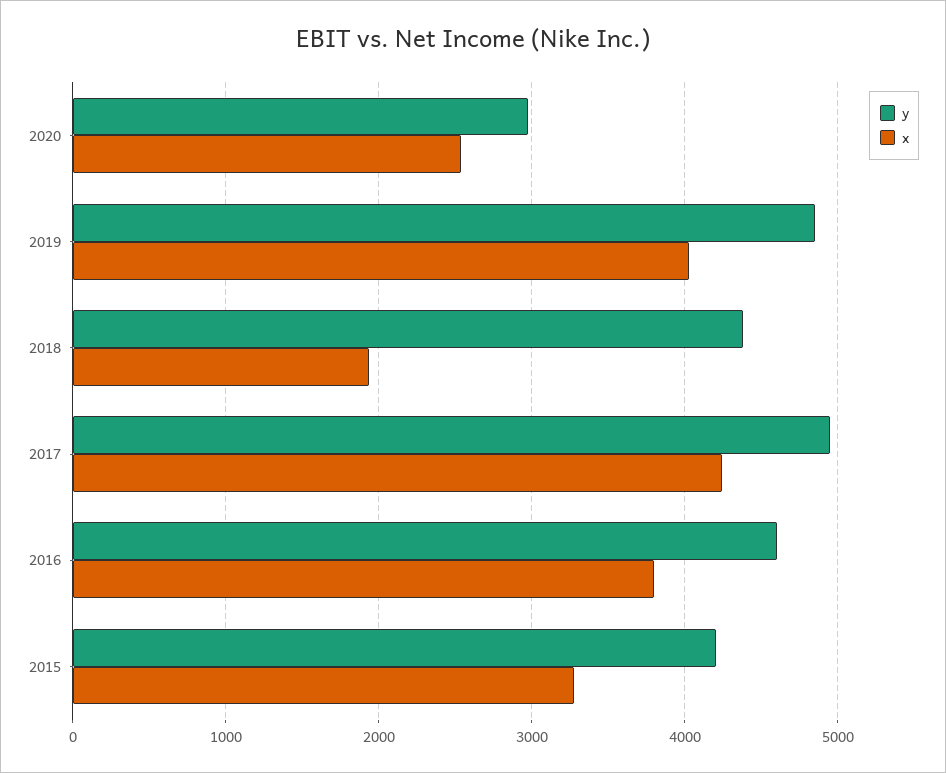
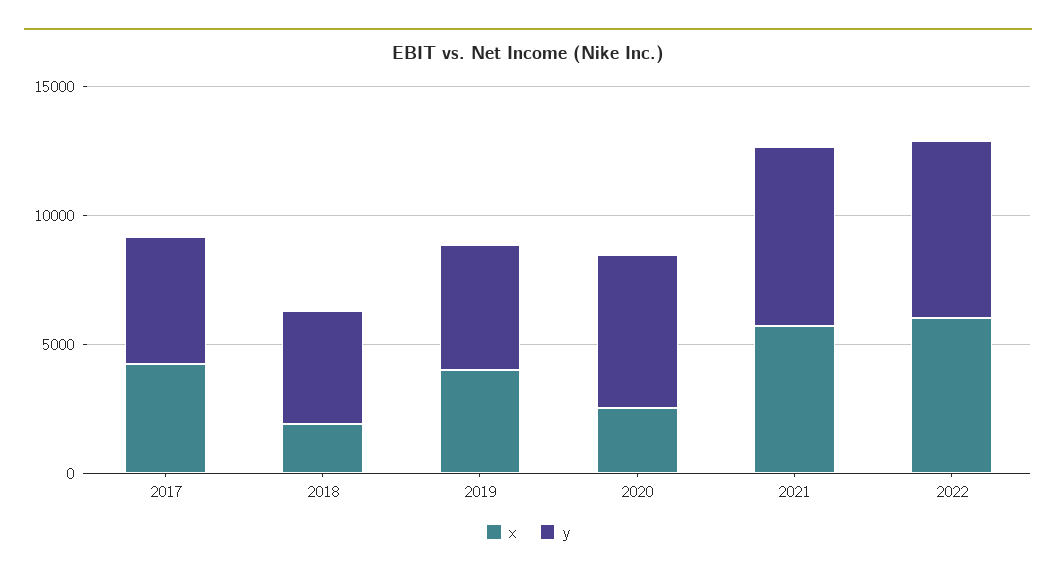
y, 2020: 3000 -> 6000
y, 2016: 4600 -> none
x, 2016: 3800 -> none
y, 2015: 4200 -> none
x, 2015: 3300 -> none
x, 2021: none -> 6000
y, 2021: none -> 7000
x, 2022: none -> 6000
y, 2022: none -> 7000

